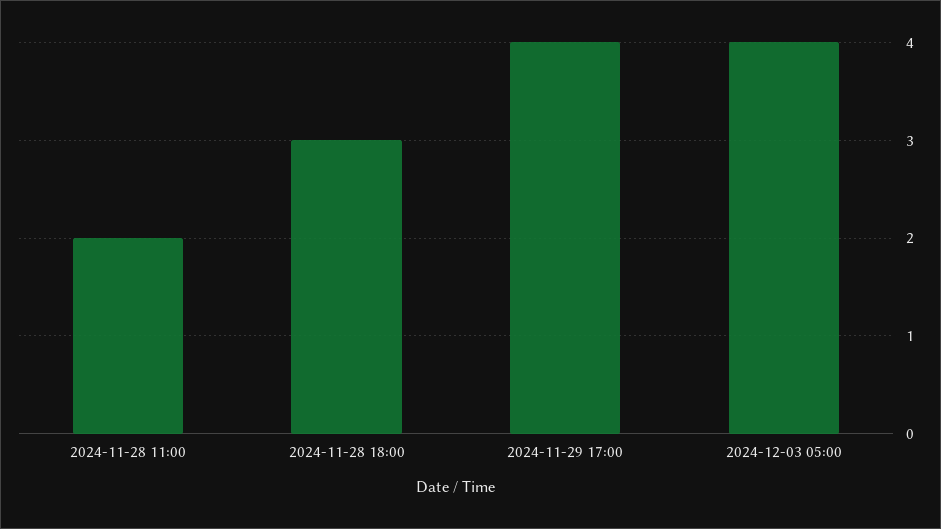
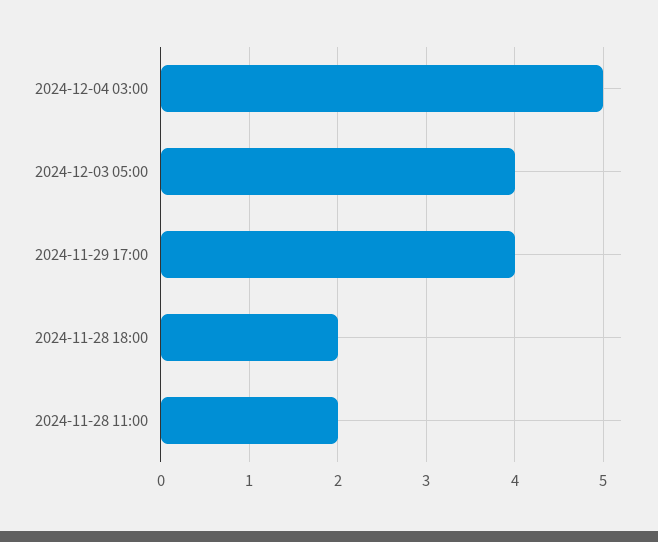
2024-11-28 18:00: 3 -> 2
2024-12-04 03:00: none -> 5

